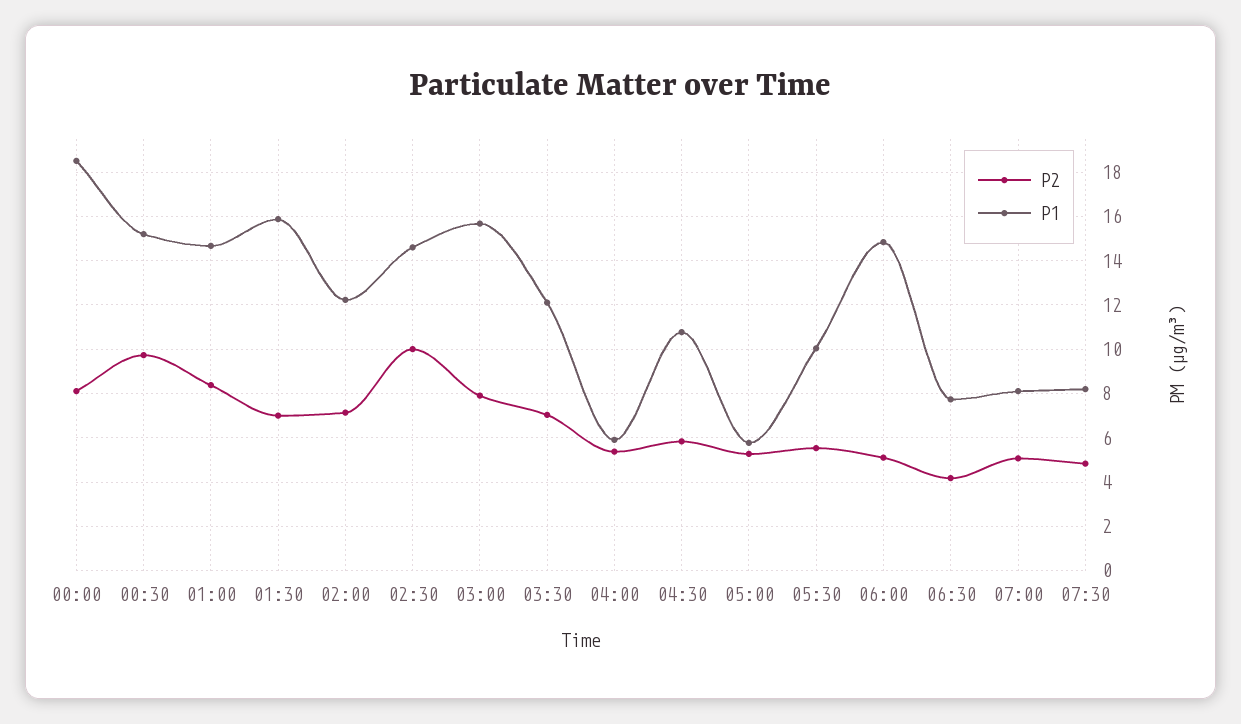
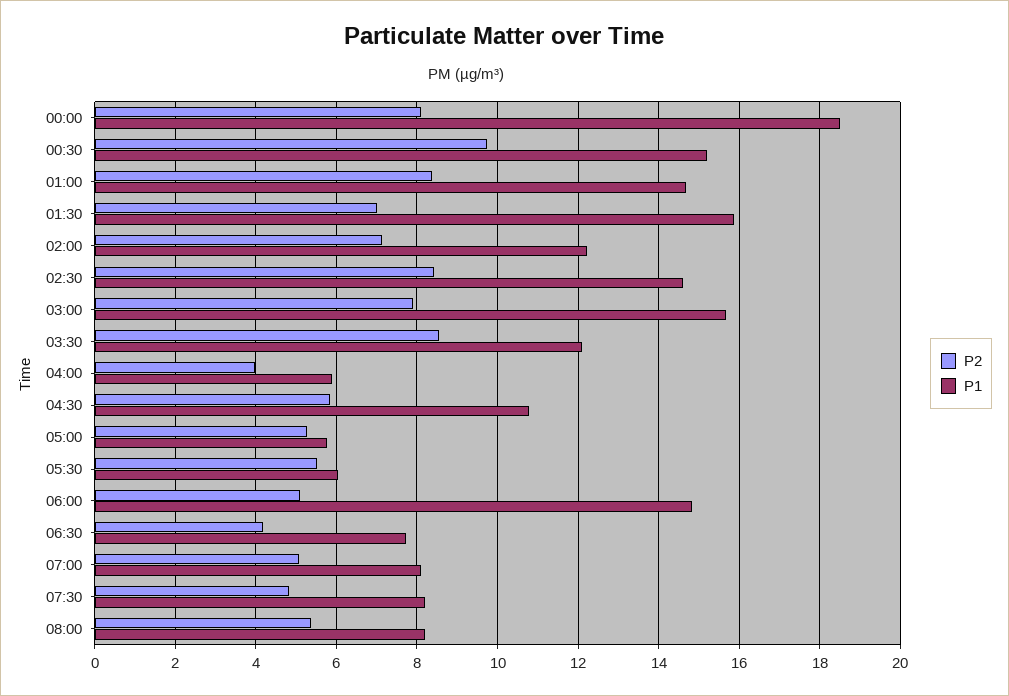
P2, 02:30: 10 -> 8.4
P2, 03:30: 7 -> 8.6
P2, 04:00: 5.5 -> 4
P1, 05:30: 10 -> 6
P2, 08:00: none -> 5.4
P1, 08:00: none -> 8.2

